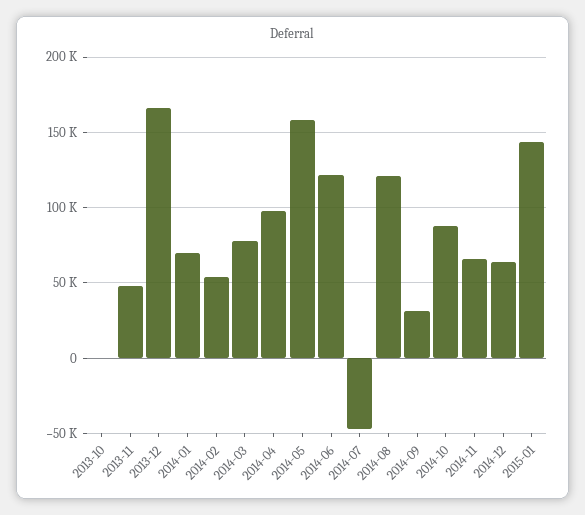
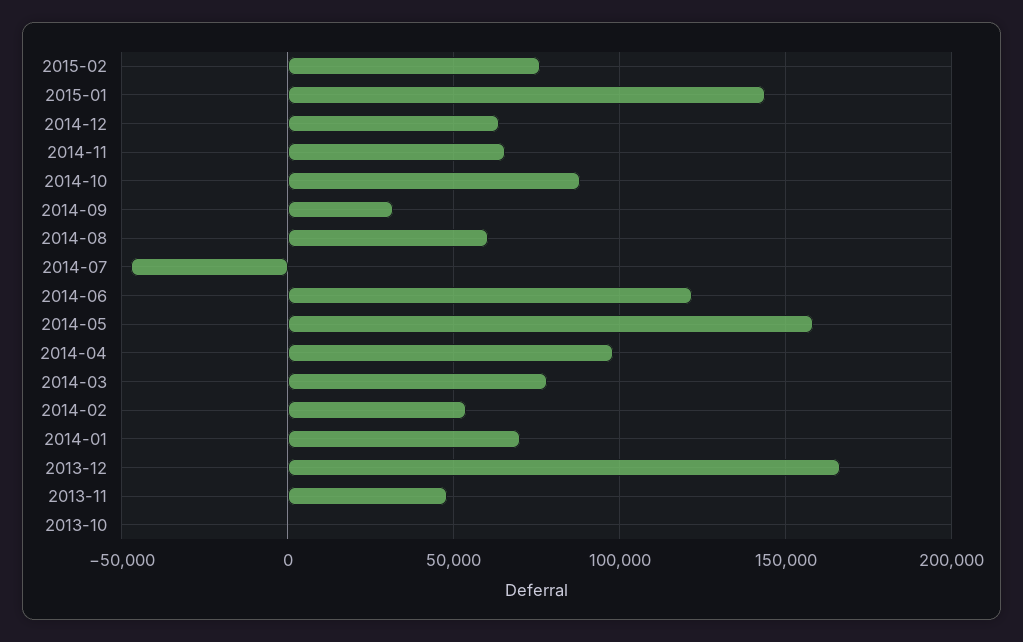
2014-08: 120000 -> 60000
2015-02: none -> 75000

